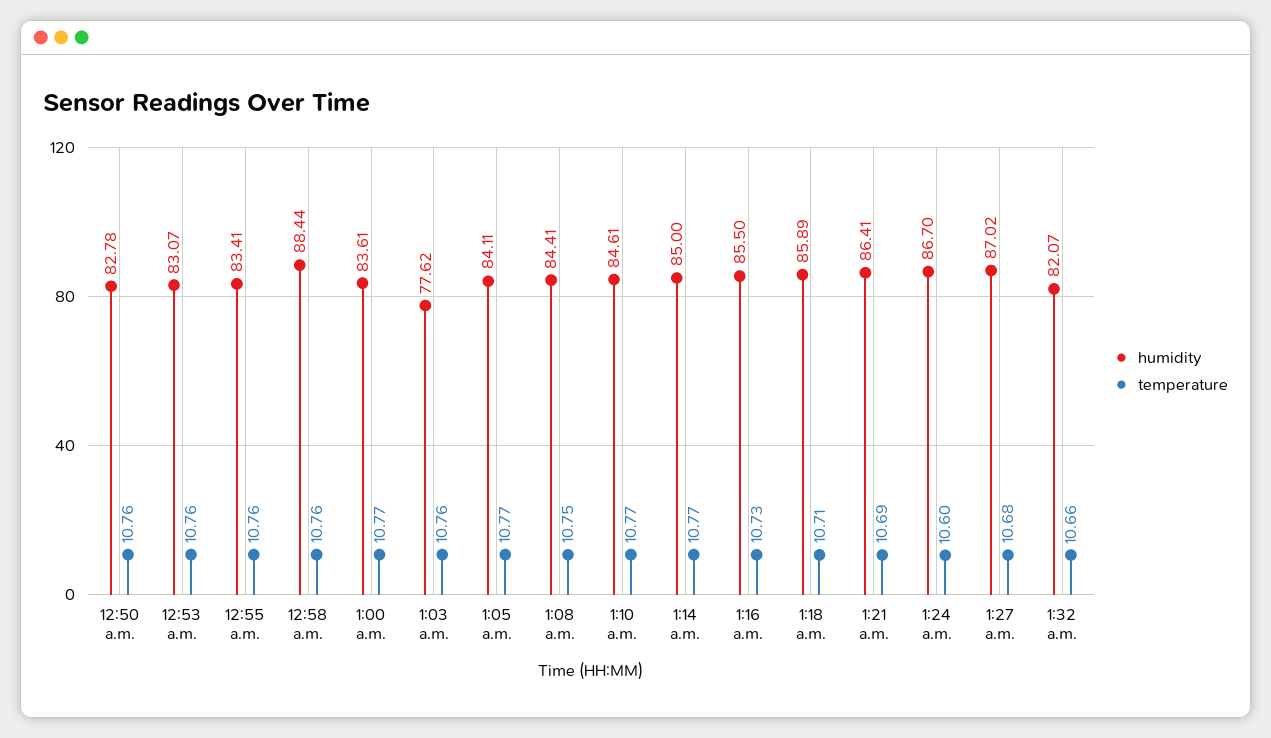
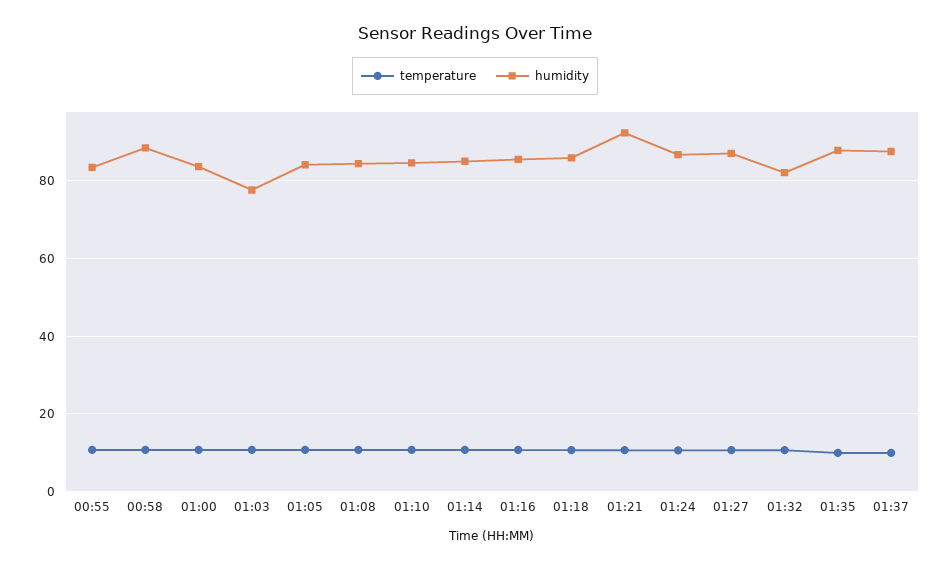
humidity, 12:50 a.m.: 82.78 -> none
temperature, 12:50 a.m.: 10.76 -> none
humidity, 12:53 a.m.: 83.07 -> none
temperature, 12:53 a.m.: 10.76 -> none
humidity, 1:21 a.m.: 86.41 -> 92
temperature, 01:35: none -> 10
humidity, 01:35: none -> 88
temperature, 01:37: none -> 10
humidity, 01:37: none -> 88

